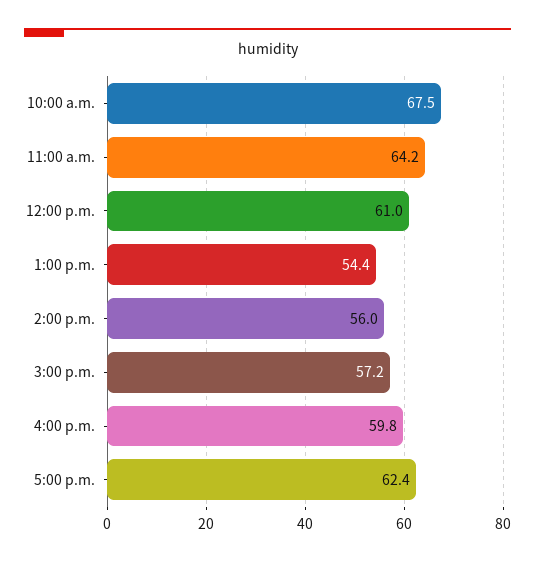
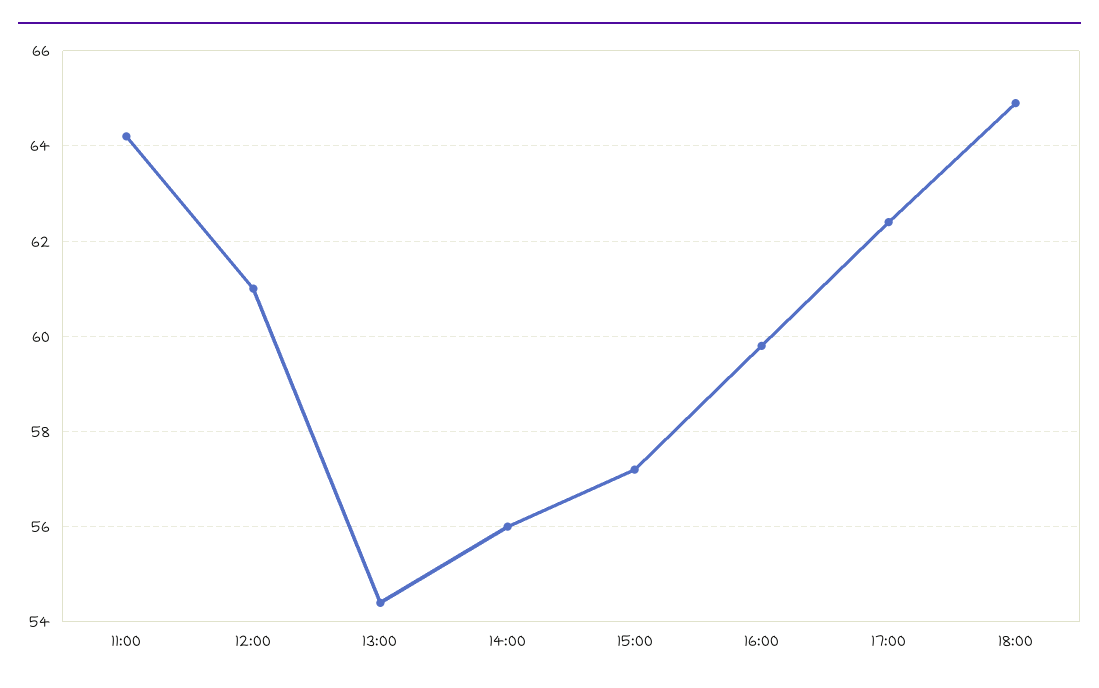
10:00 a.m.: 67.5 -> none
18:00: none -> 65

